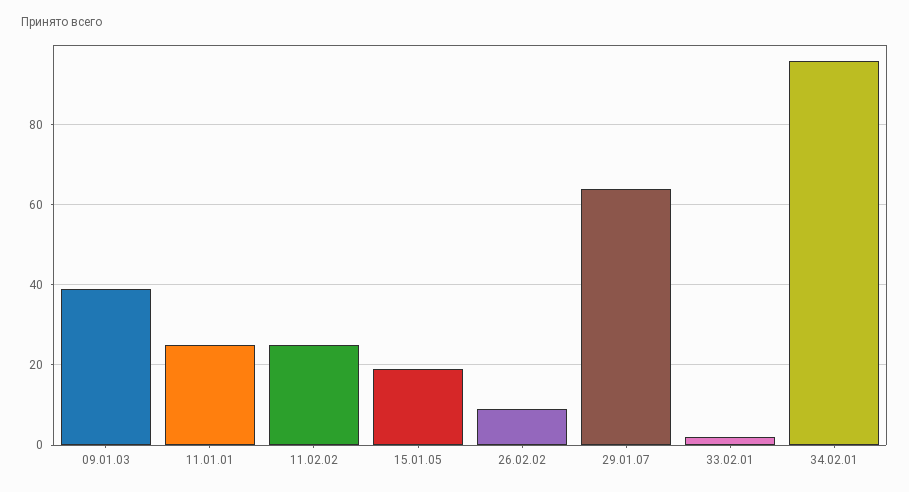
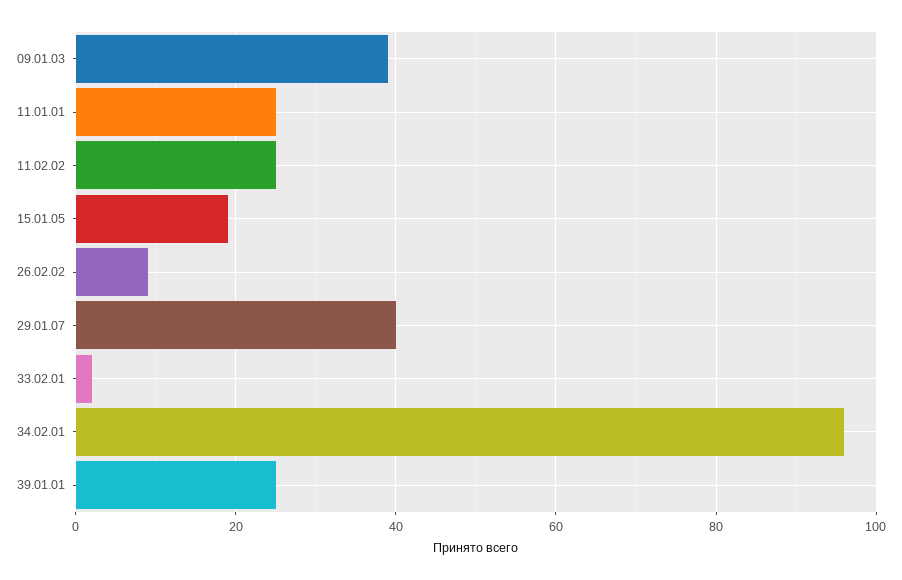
29.01.07: 65 -> 40
39.01.01: none -> 25

